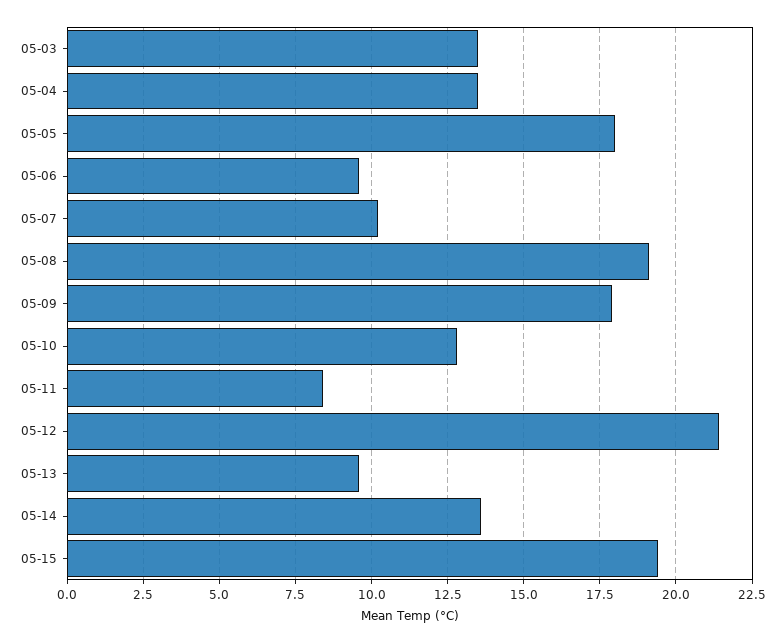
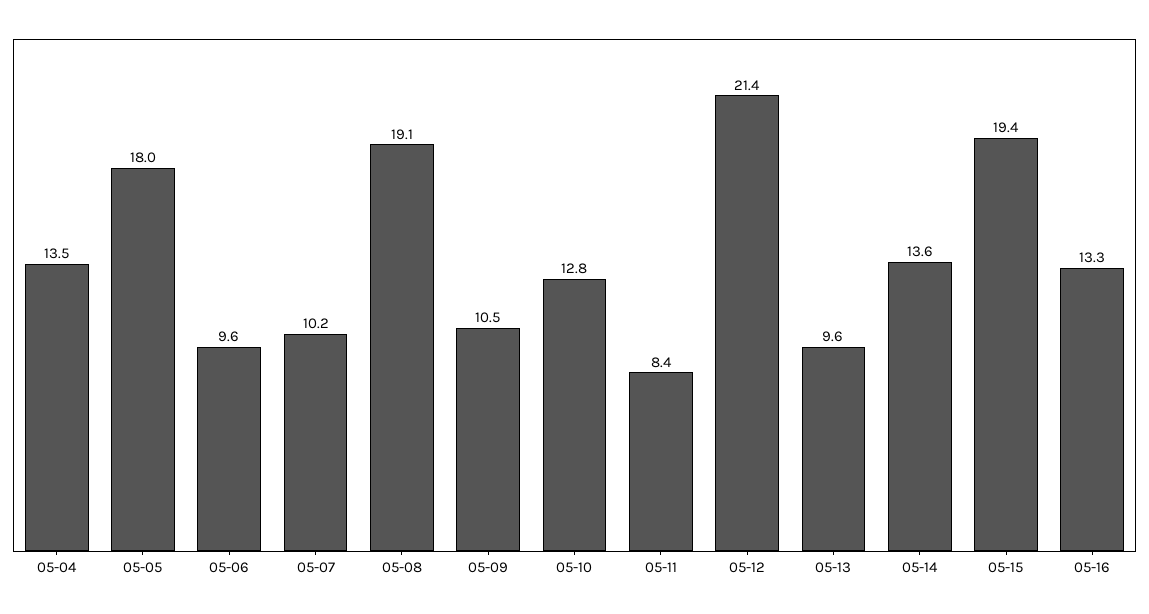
05-03: 13.5 -> none
05-09: 18 -> 10.5
05-16: none -> 13.3

